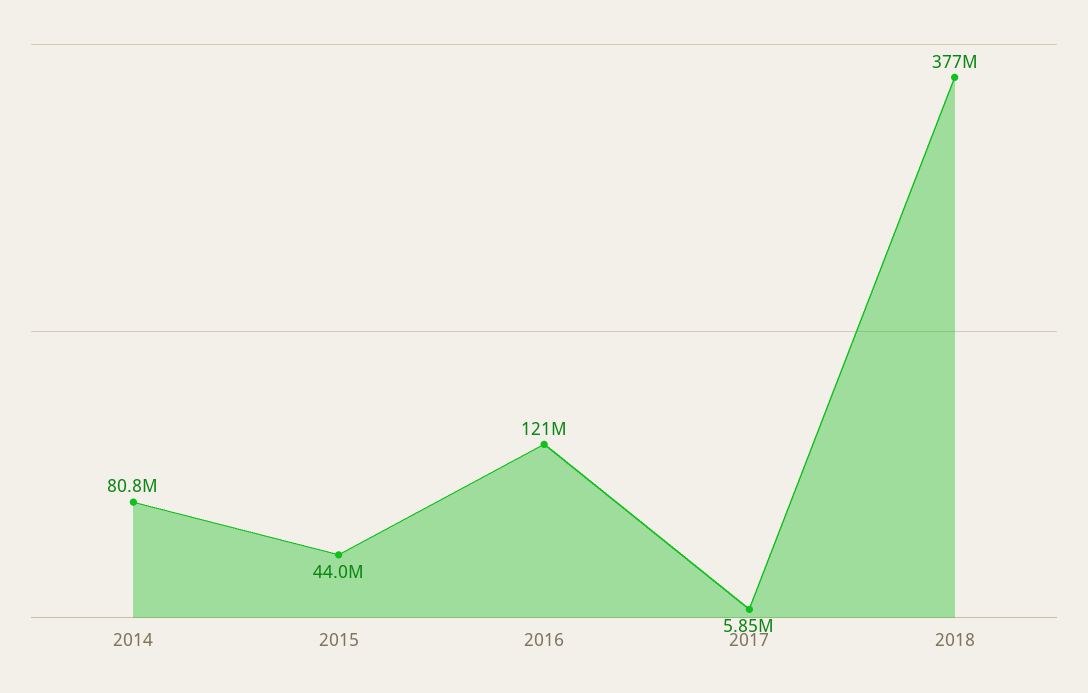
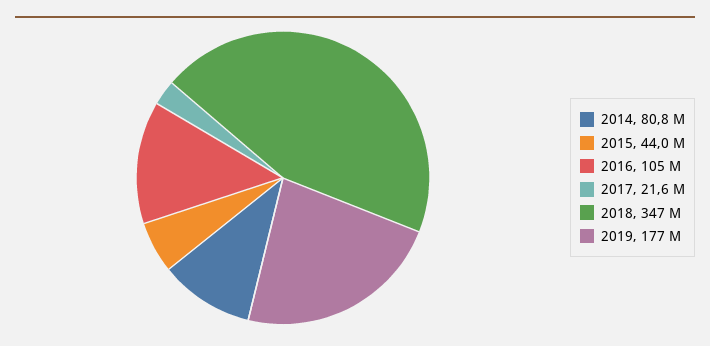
2016: 121000000 -> 105000000
2017: 5850000 -> 21600000
2018: 377000000 -> 347000000
2019: none -> 177000000

